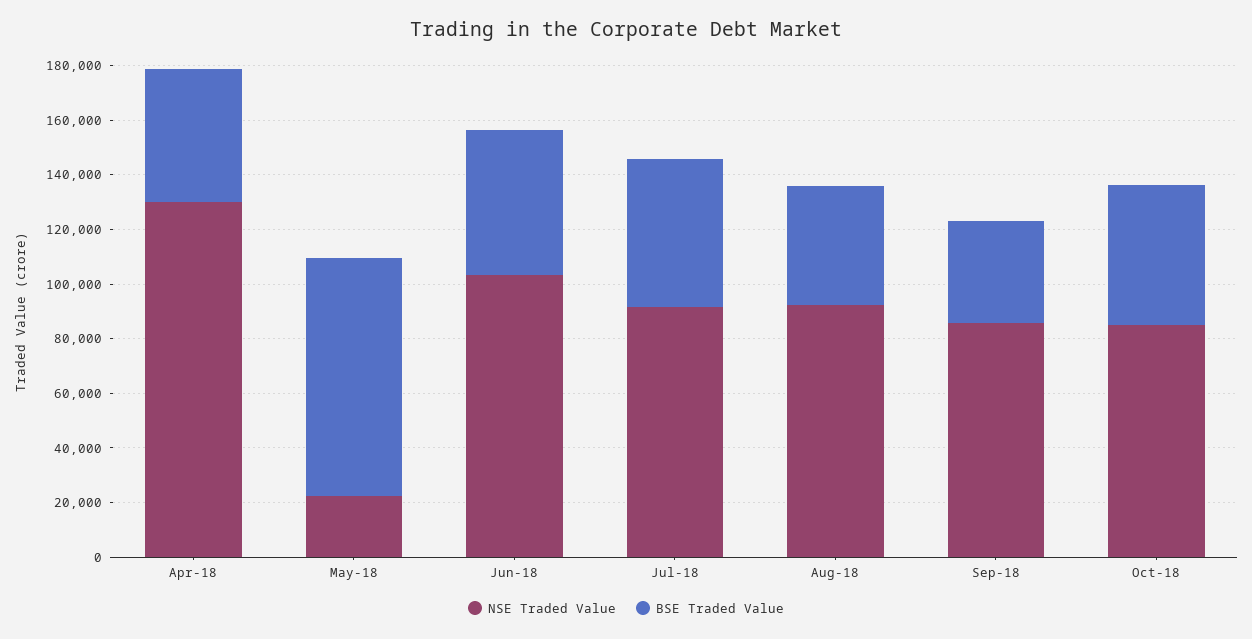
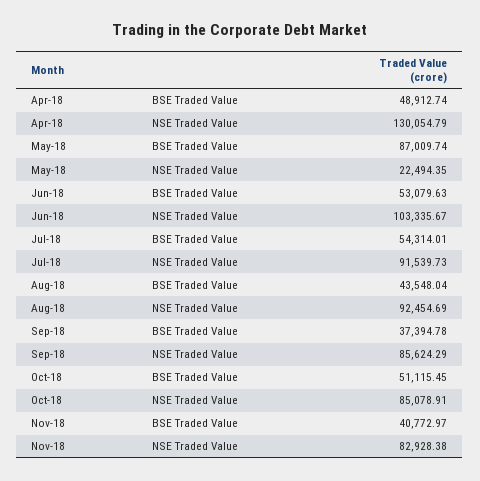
BSE Traded Value, Nov-18: none -> 40772.97
NSE Traded Value, Nov-18: none -> 82928.38

